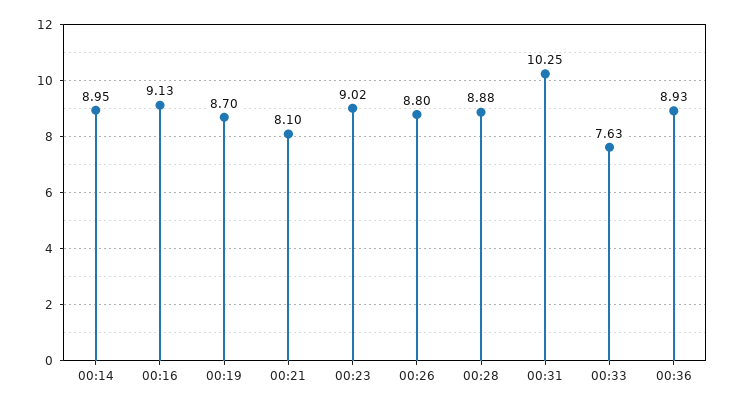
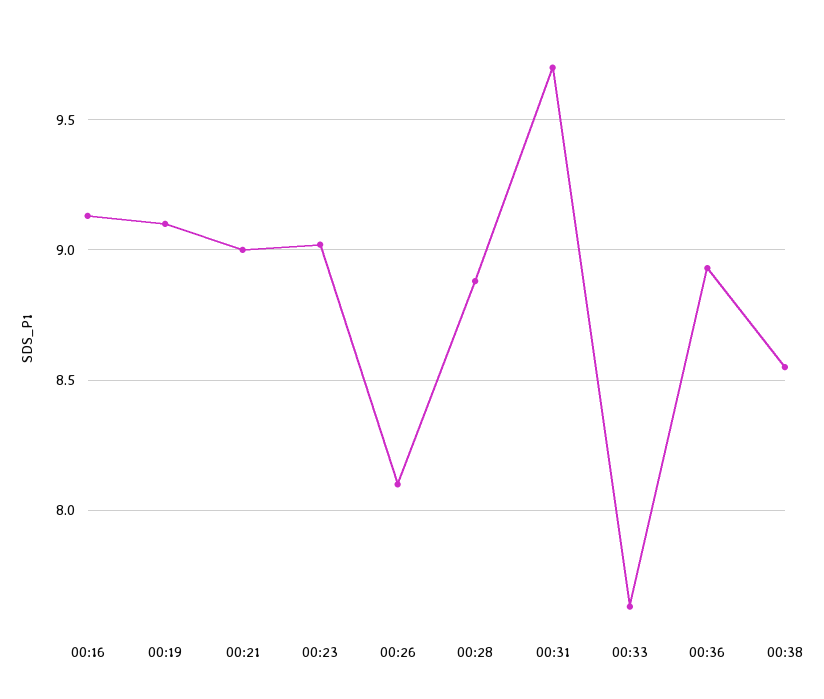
00:14: 8.95 -> none
00:19: 8.7 -> 9.1
00:21: 8.1 -> 9
00:26: 8.8 -> 8.1
00:31: 10.25 -> 9.7
00:38: none -> 8.55

